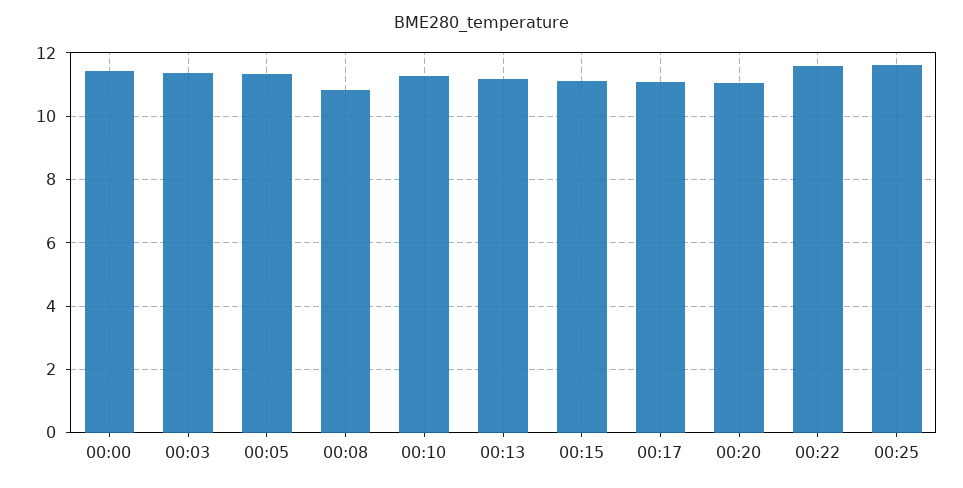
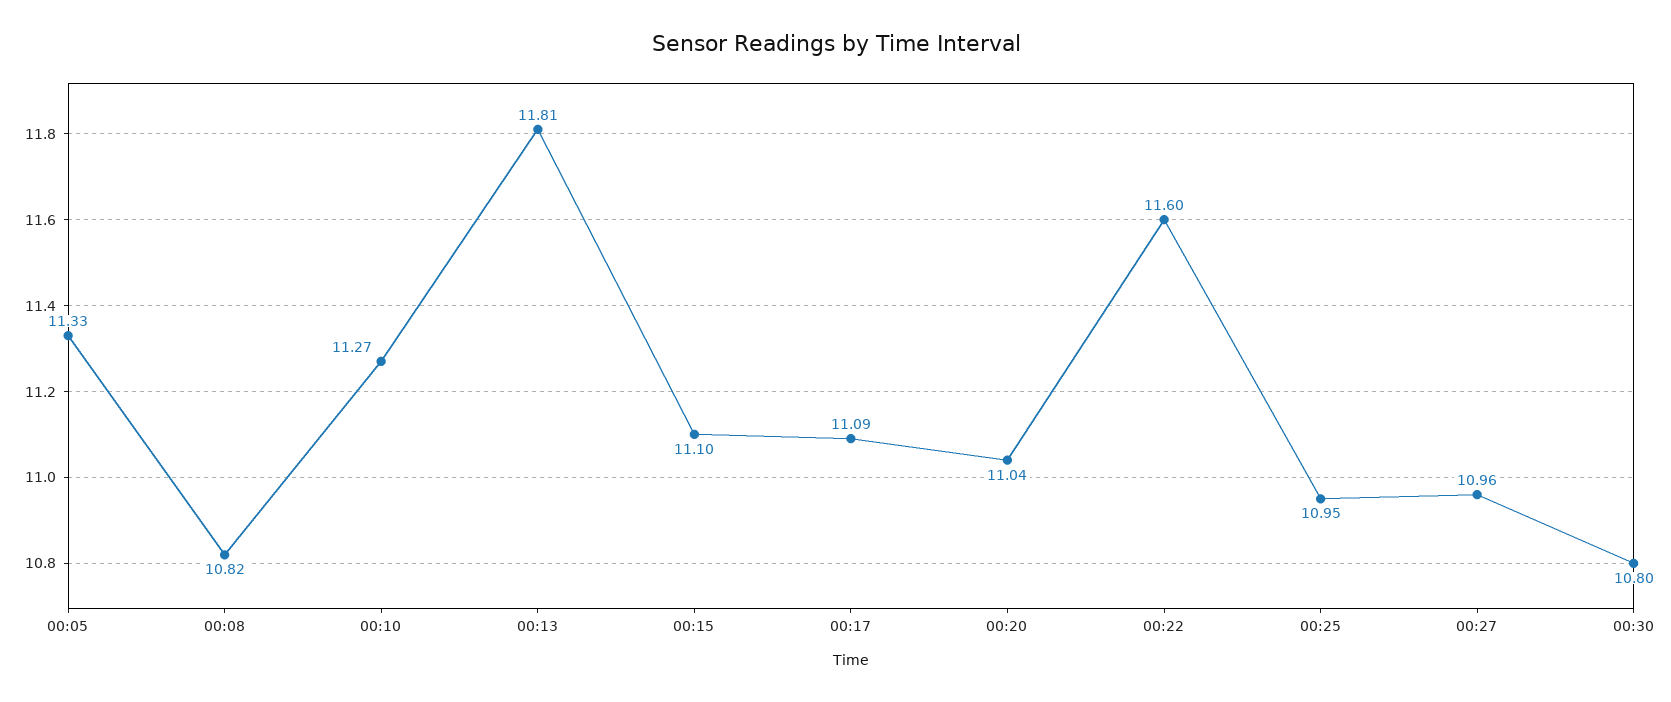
00:00: 11.4 -> none
00:03: 11.4 -> none
00:13: 11.2 -> 11.81
00:25: 11.6 -> 10.95
00:27: none -> 10.96
00:30: none -> 10.8

